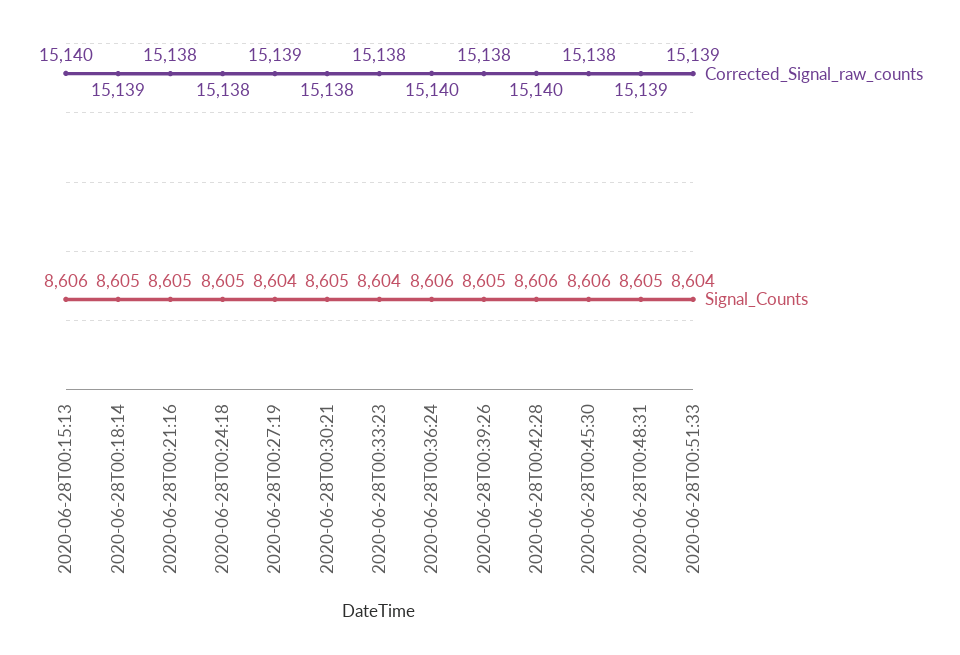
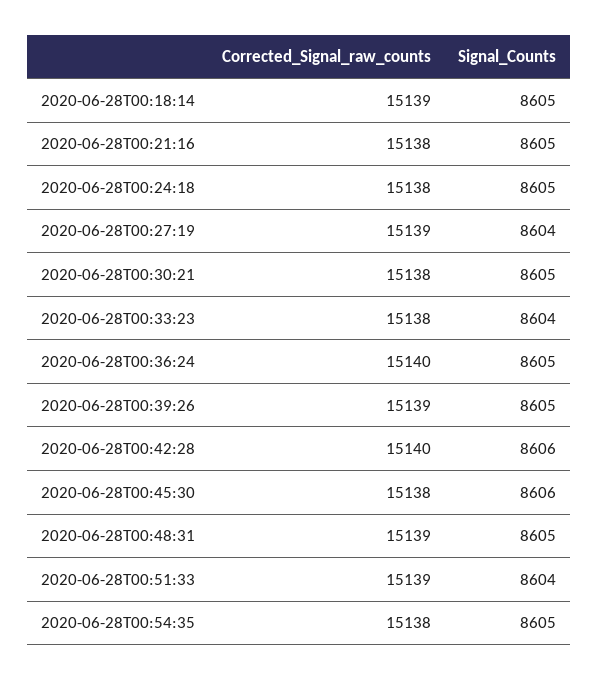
Corrected_Signal_raw_counts, 2020-06-28T00:15:13: 15140 -> none
Signal_Counts, 2020-06-28T00:15:13: 8606 -> none
Signal_Counts, 2020-06-28T00:36:24: 8606 -> 8605
Corrected_Signal_raw_counts, 2020-06-28T00:39:26: 15138 -> 15139
Corrected_Signal_raw_counts, 2020-06-28T00:54:35: none -> 15138
Signal_Counts, 2020-06-28T00:54:35: none -> 8605

